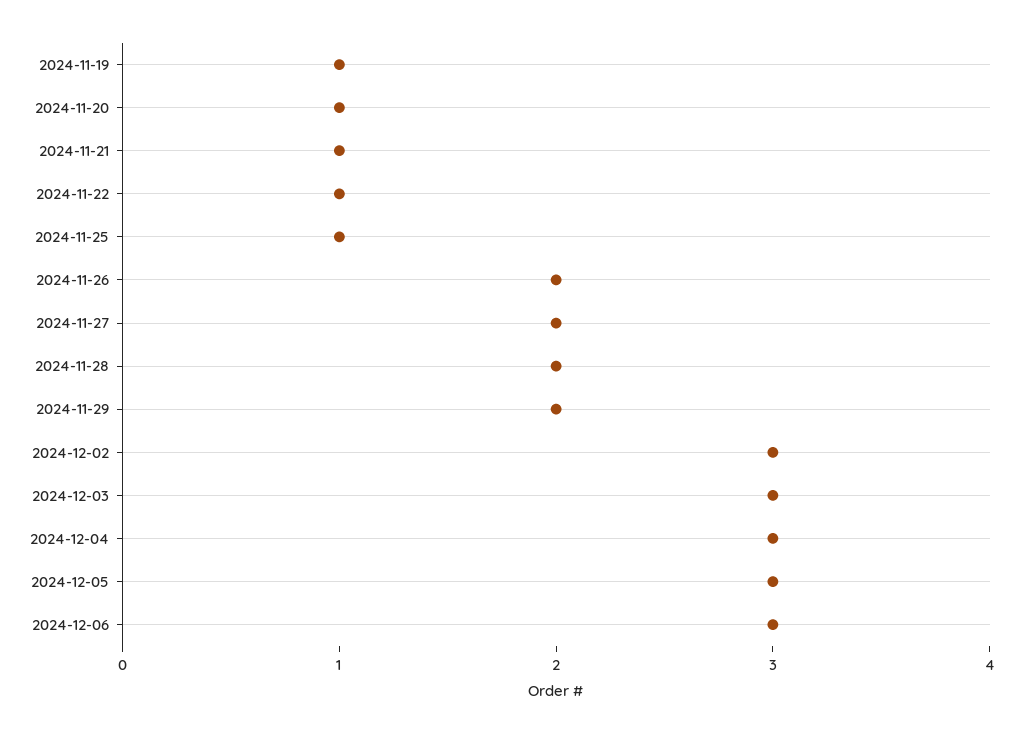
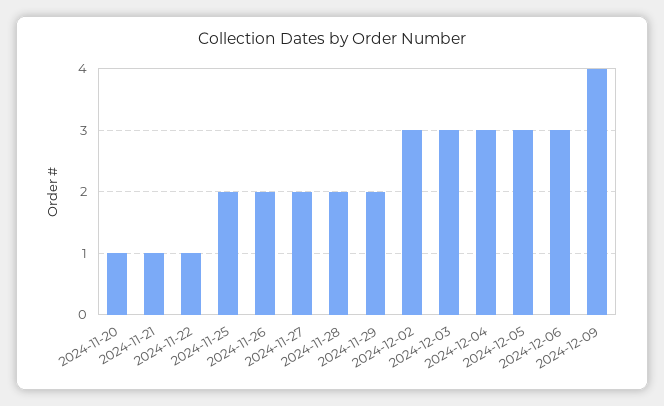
2024-11-19: 1 -> none
2024-11-25: 1 -> 2
2024-12-09: none -> 4

